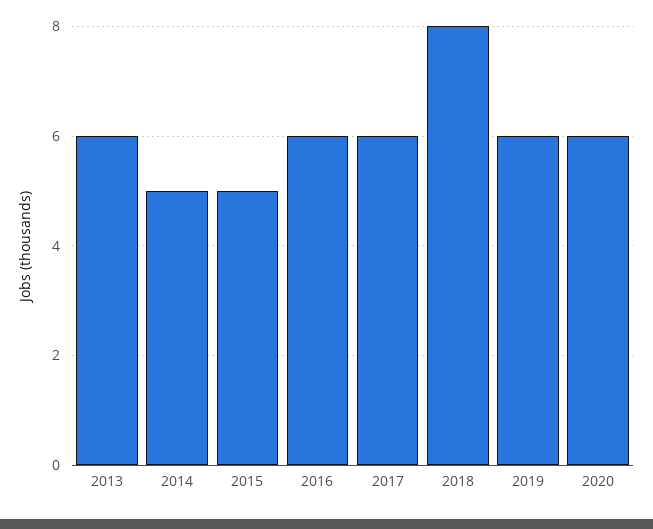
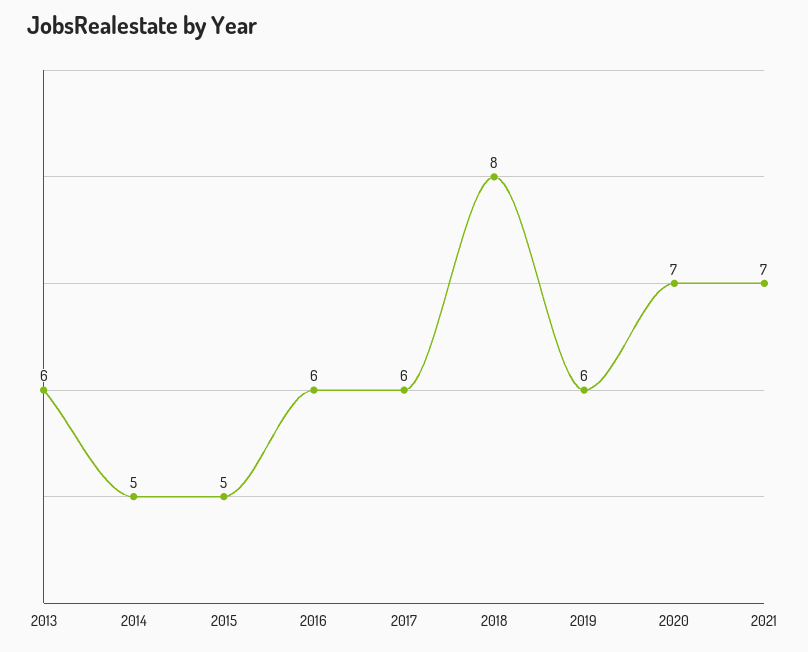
2020: 6 -> 7
2021: none -> 7

